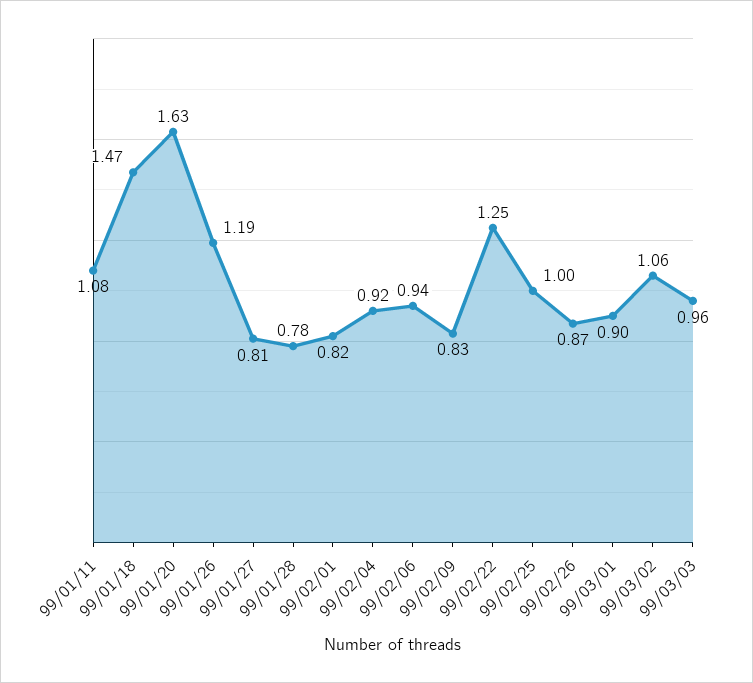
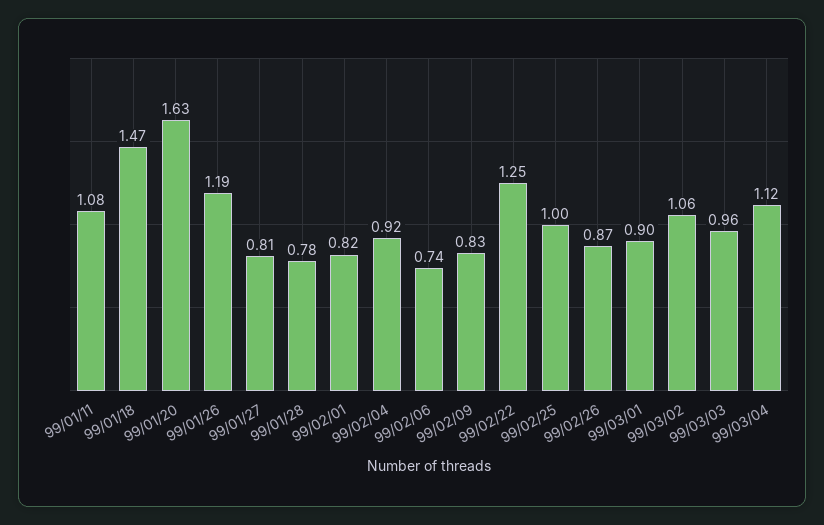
99/02/06: 0.94 -> 0.74
99/03/04: none -> 1.12

